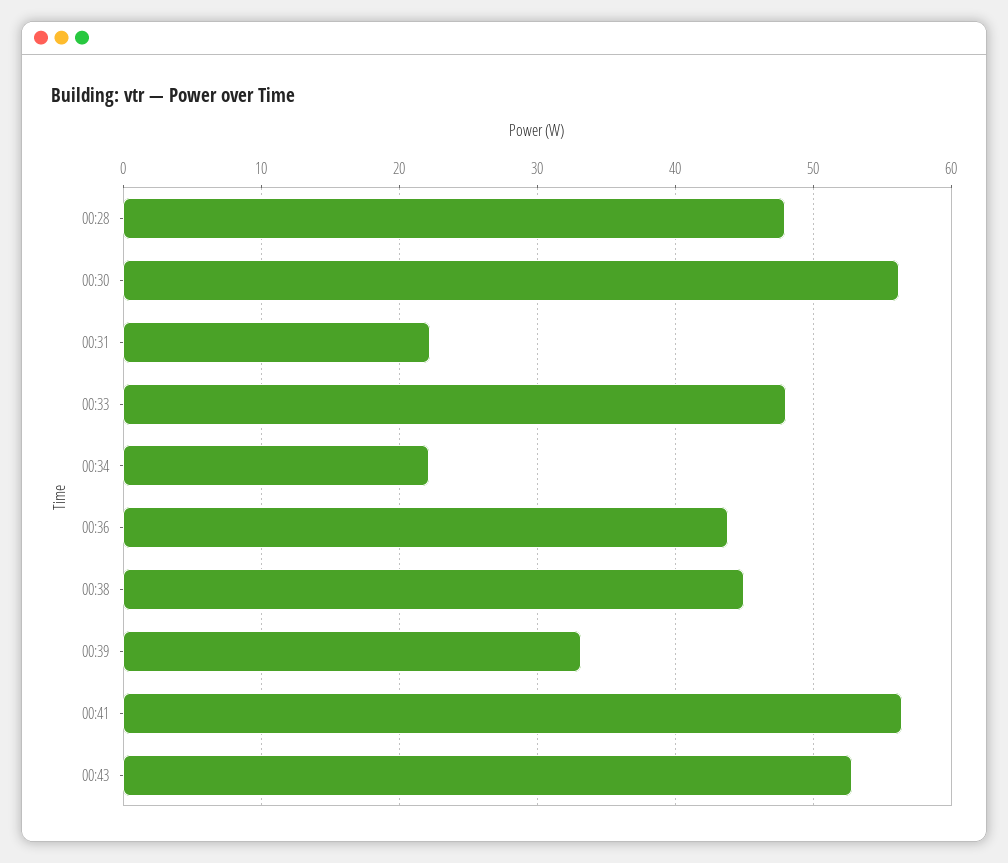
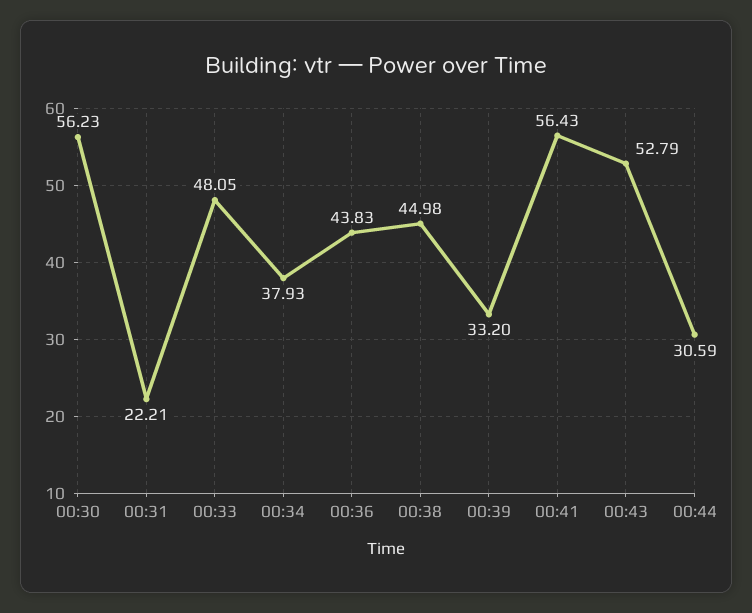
00:28: 48 -> none
00:34: 22 -> 37.93
00:44: none -> 30.59

